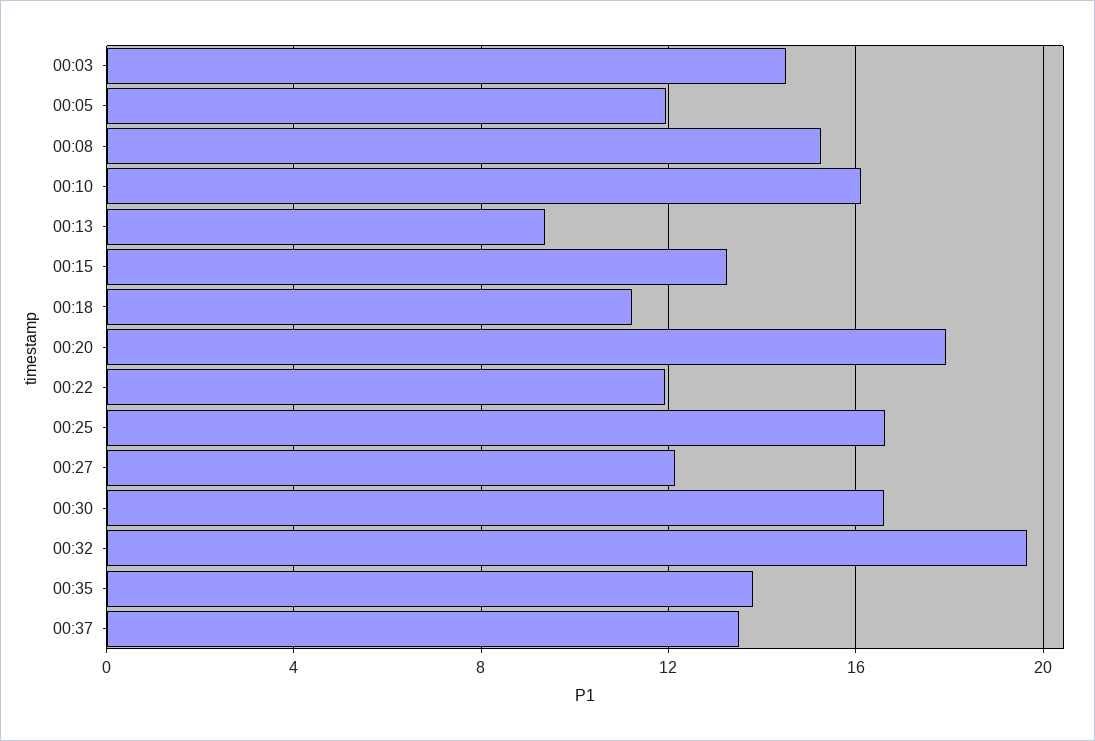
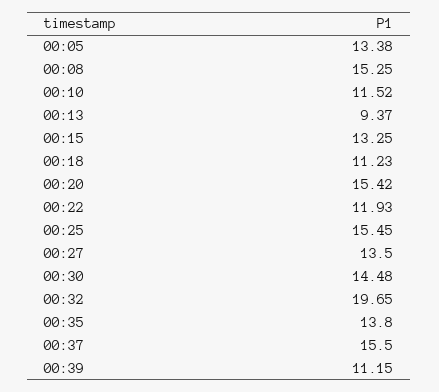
00:03: 14.5 -> none
00:05: 12 -> 13.38
00:10: 16 -> 11.52
00:20: 18 -> 15.42
00:25: 16.5 -> 15.45
00:27: 12 -> 13.5
00:30: 16.5 -> 14.48
00:37: 13.5 -> 15.5
00:39: none -> 11.15

